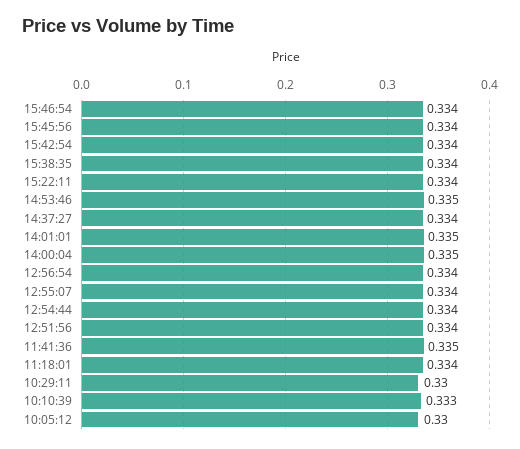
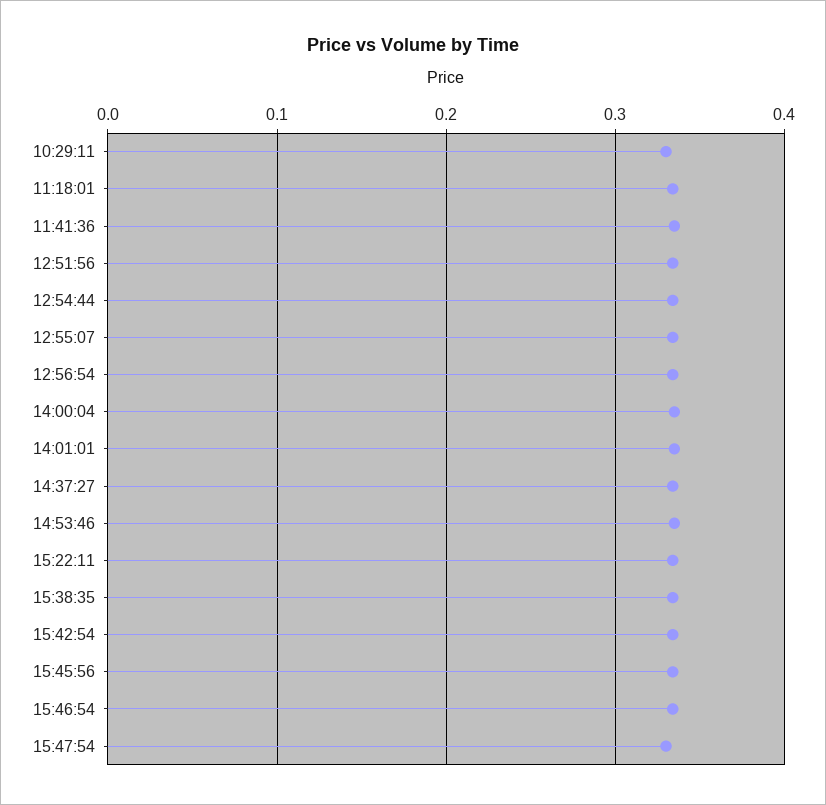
10:10:39: 0.333 -> none
10:05:12: 0.33 -> none
15:47:54: none -> 0.33

